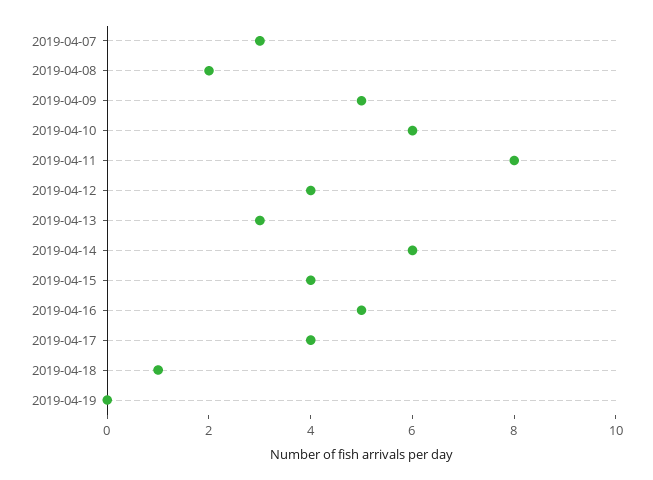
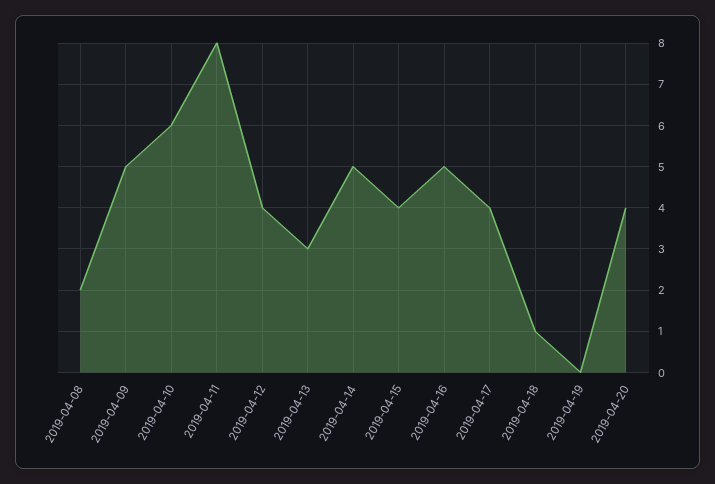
2019-04-07: 3 -> none
2019-04-14: 6 -> 5
2019-04-20: none -> 4

